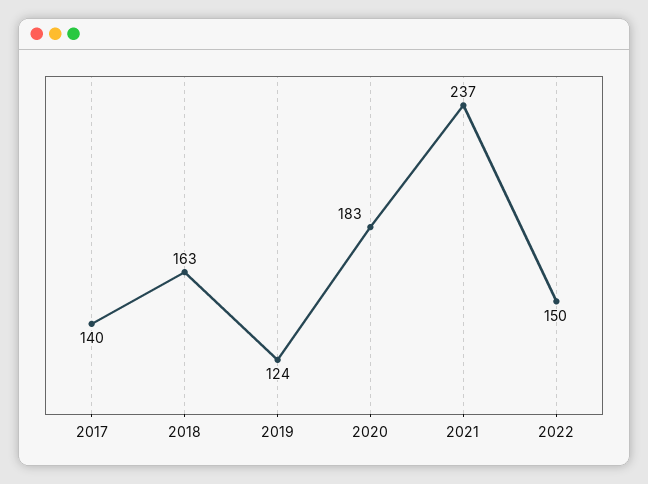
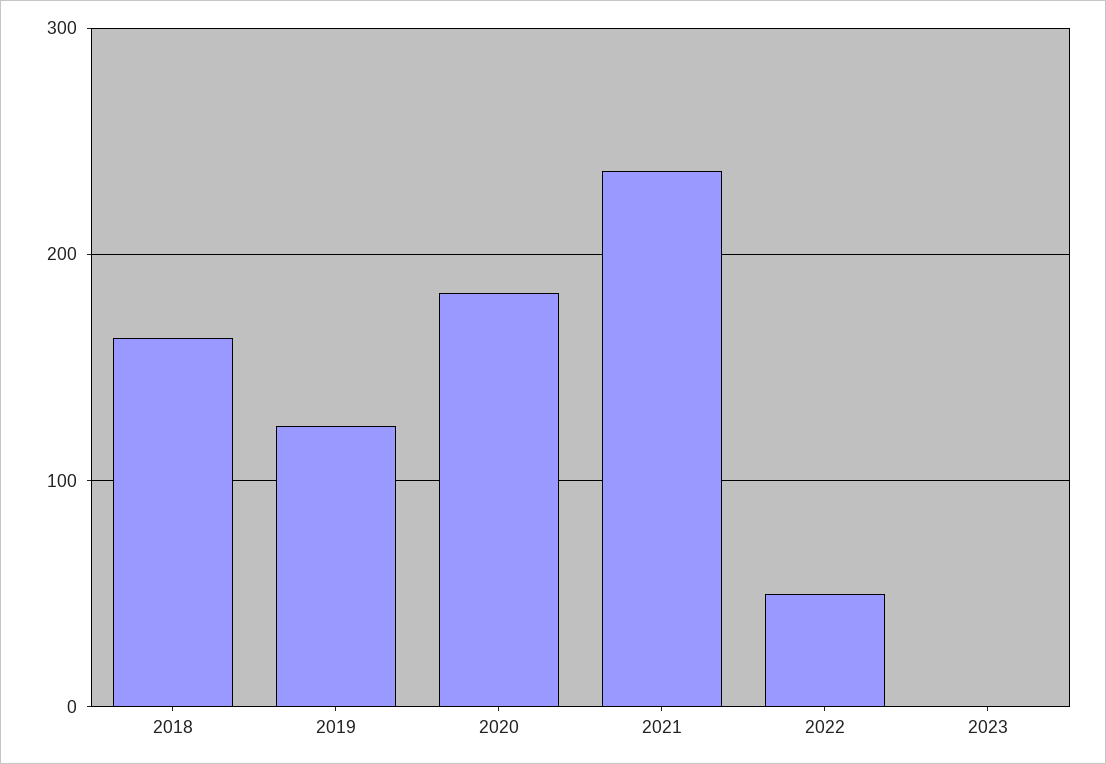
2017: 140 -> none
2022: 150 -> 50
2023: none -> 0

